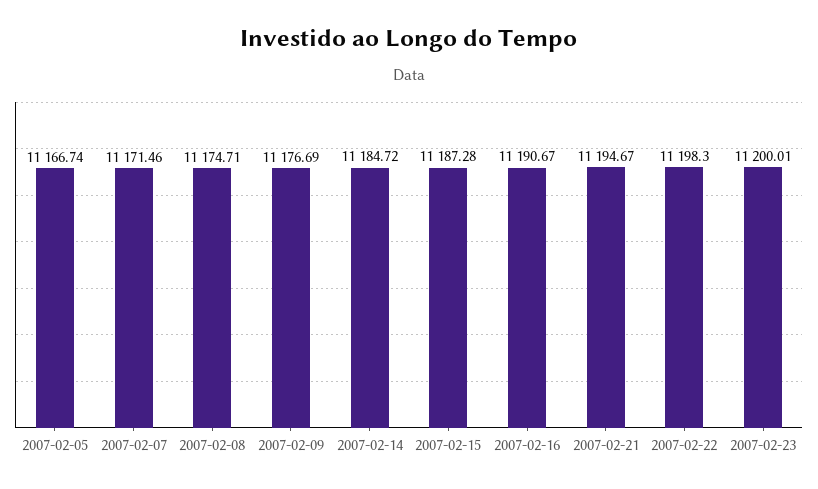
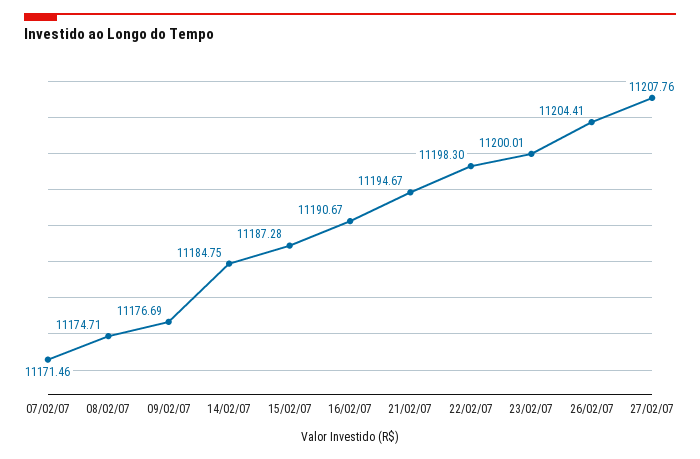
2007-02-05: 11166.74 -> none
2007-02-14: 11184.72 -> 11184.75
26/02/07: none -> 11204.41
27/02/07: none -> 11207.76

